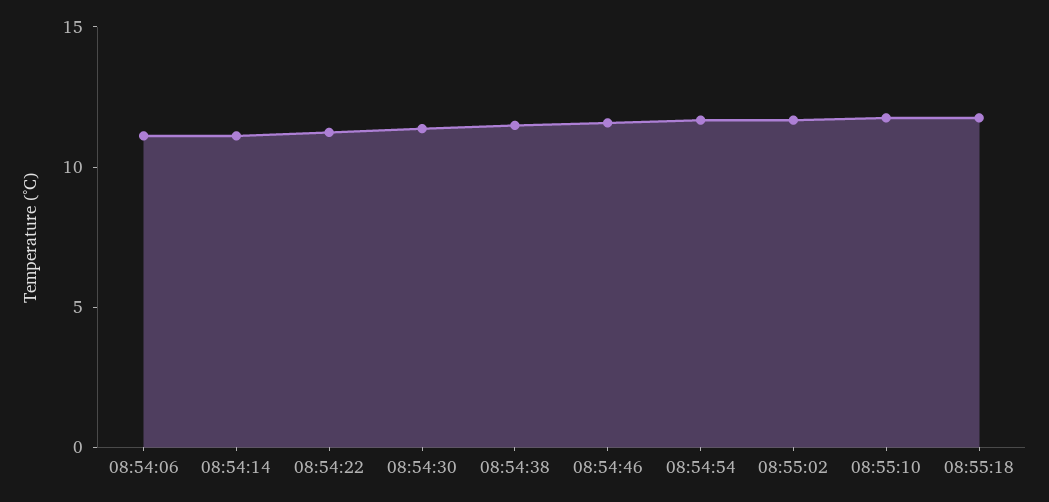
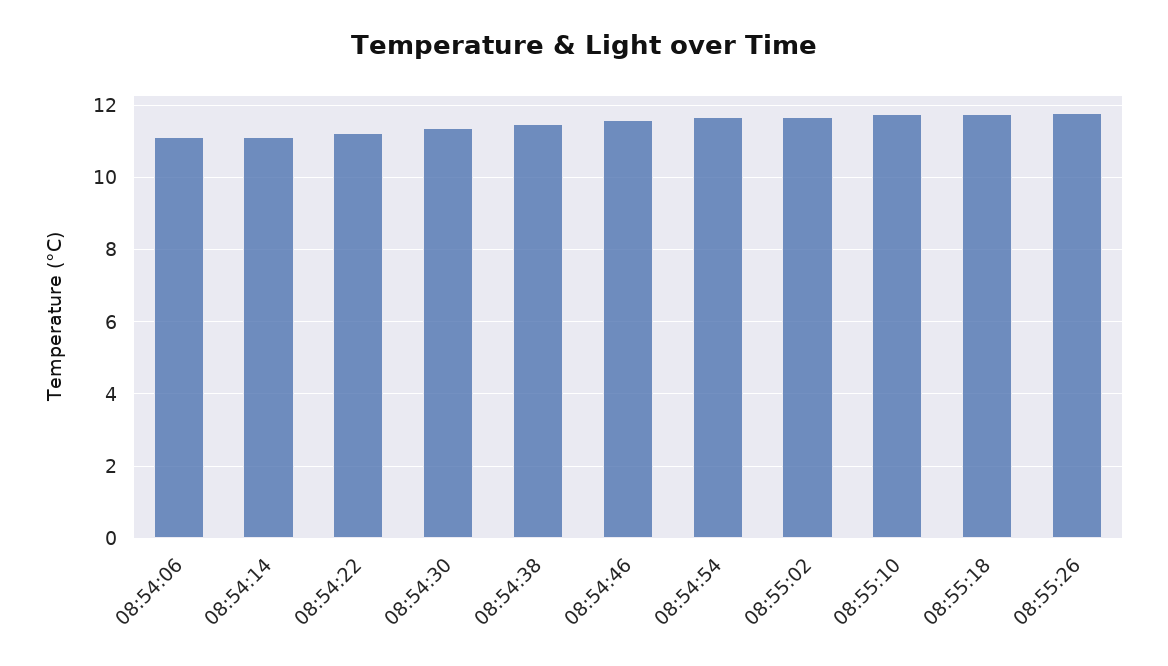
08:55:26: none -> 11.8

